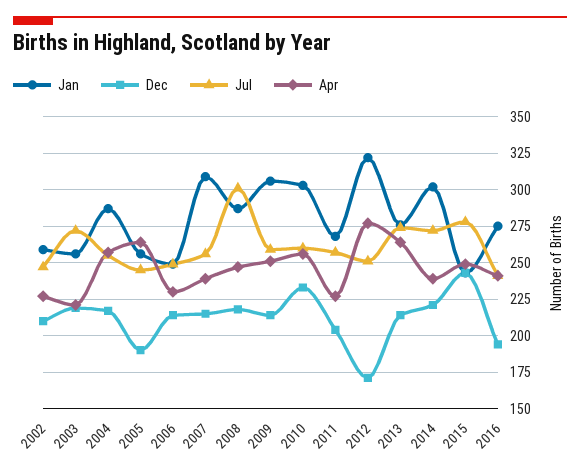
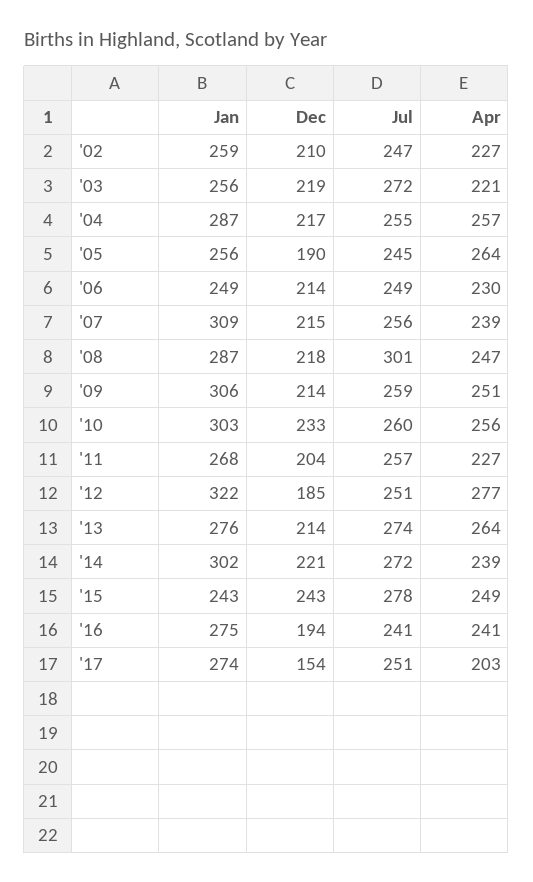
Dec, 2012: 170 -> 185
Jan, '17: none -> 274
Dec, '17: none -> 154
Jul, '17: none -> 251
Apr, '17: none -> 203

